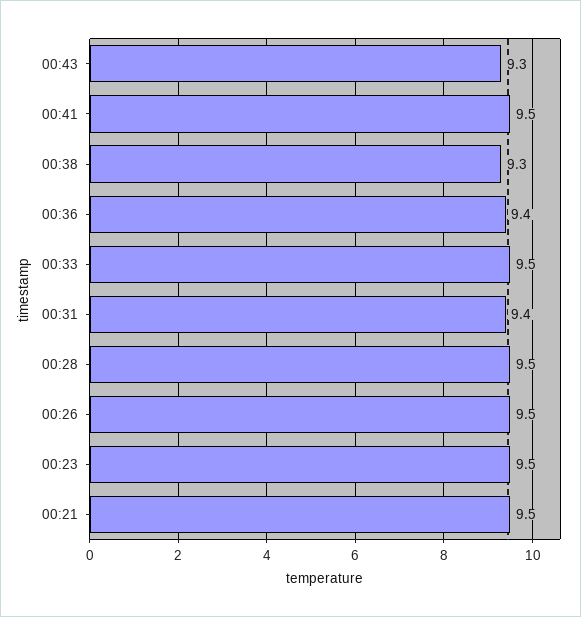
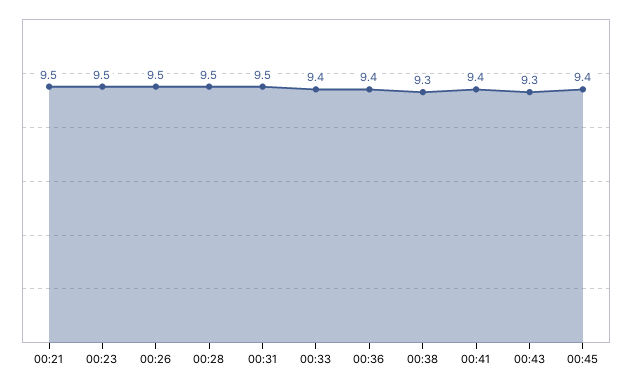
00:41: 9.5 -> 9.4
00:33: 9.5 -> 9.4
00:31: 9.4 -> 9.5
00:45: none -> 9.4

